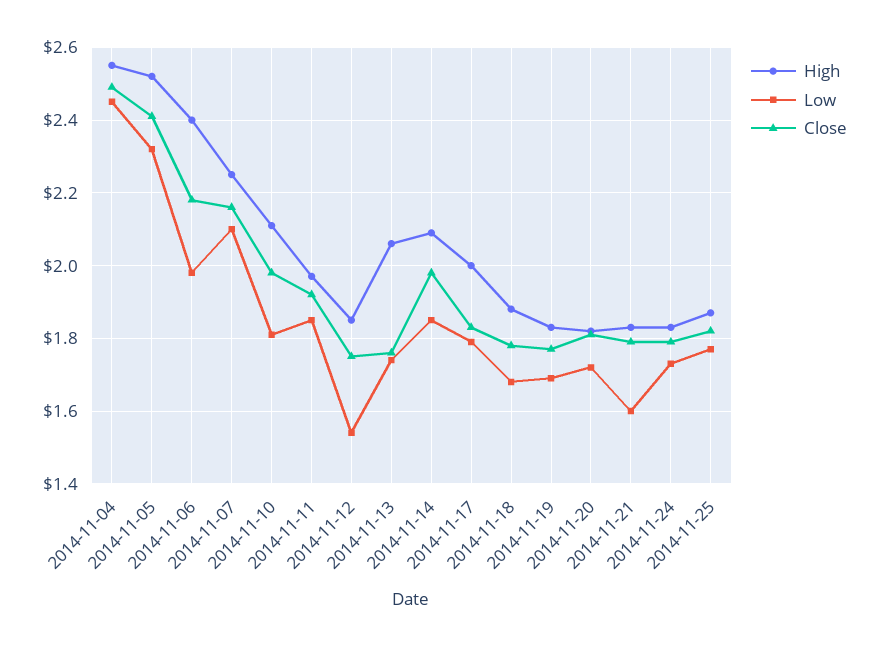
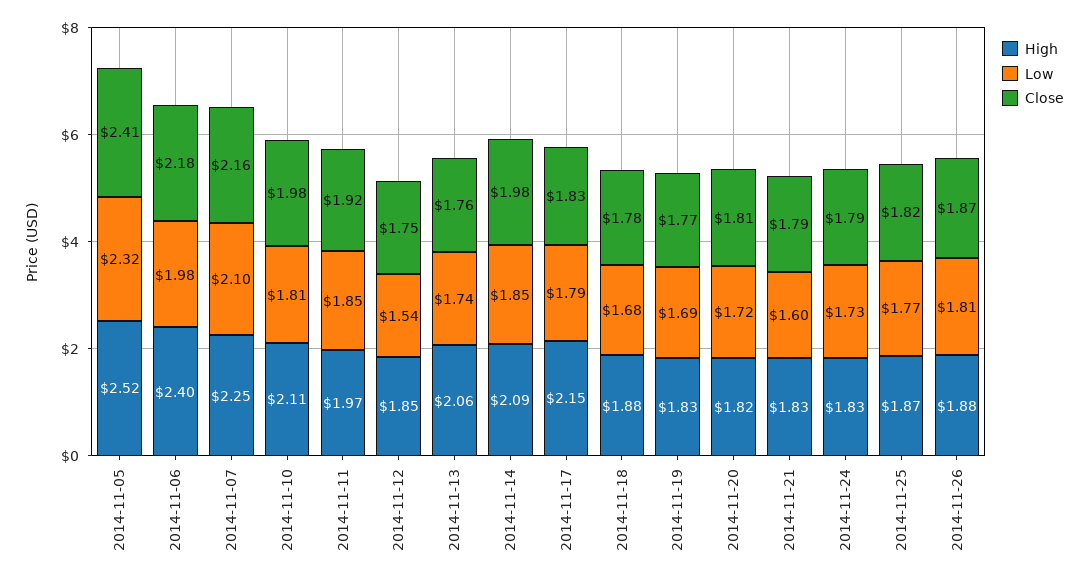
High, 2014-11-04: 2.55 -> none
Low, 2014-11-04: 2.45 -> none
Close, 2014-11-04: 2.5 -> none
High, 2014-11-17: 2 -> 2.15
High, 2014-11-26: none -> 1.88
Low, 2014-11-26: none -> 1.81
Close, 2014-11-26: none -> 1.87

